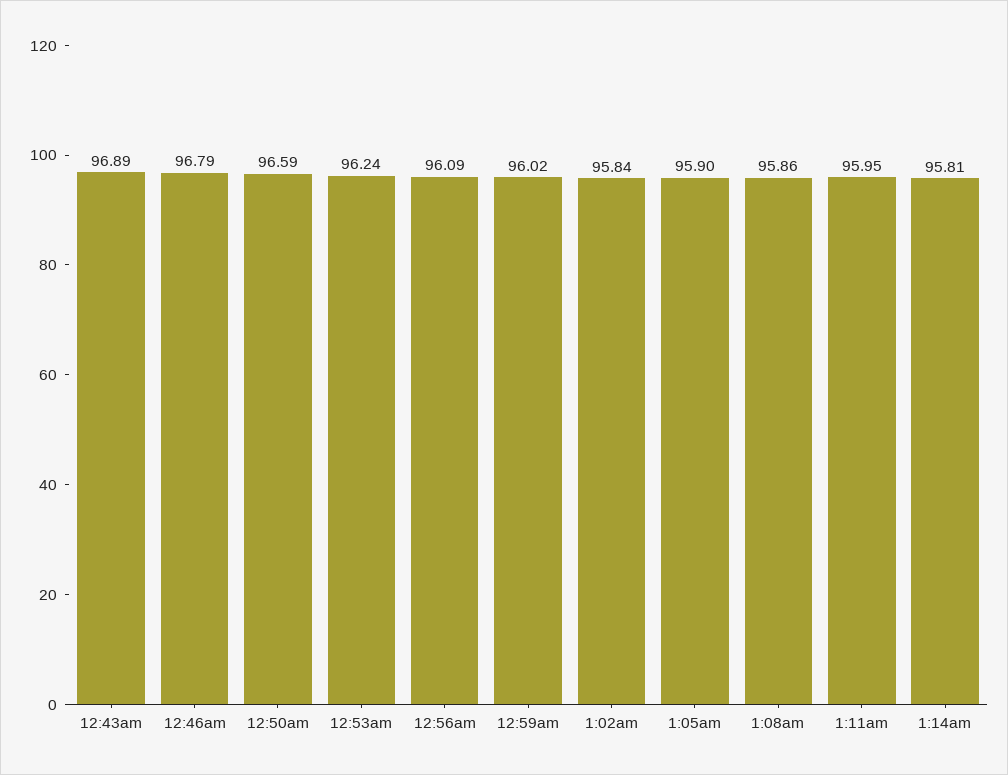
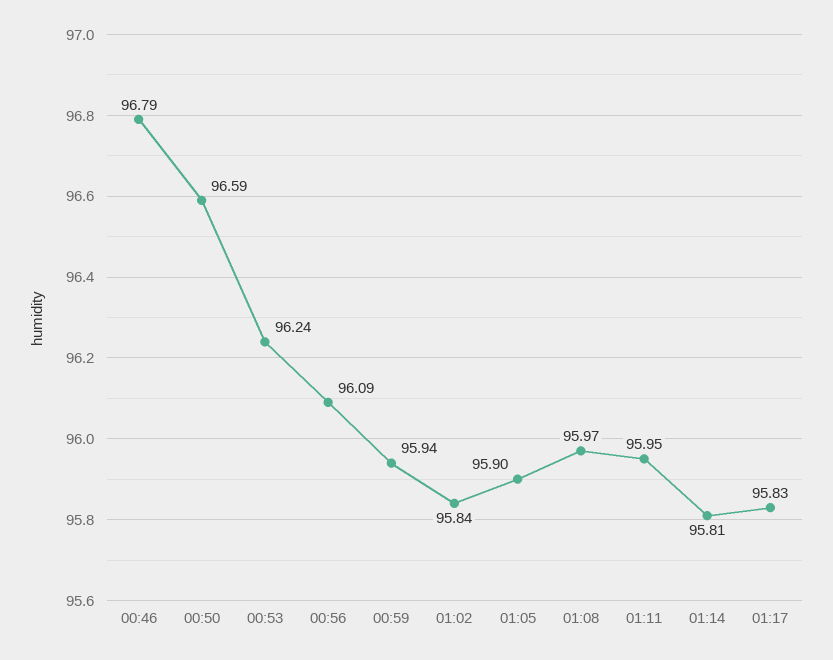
12:43am: 96.89 -> none
12:59am: 96.02 -> 95.94
1:08am: 95.86 -> 95.97
01:17: none -> 95.83

